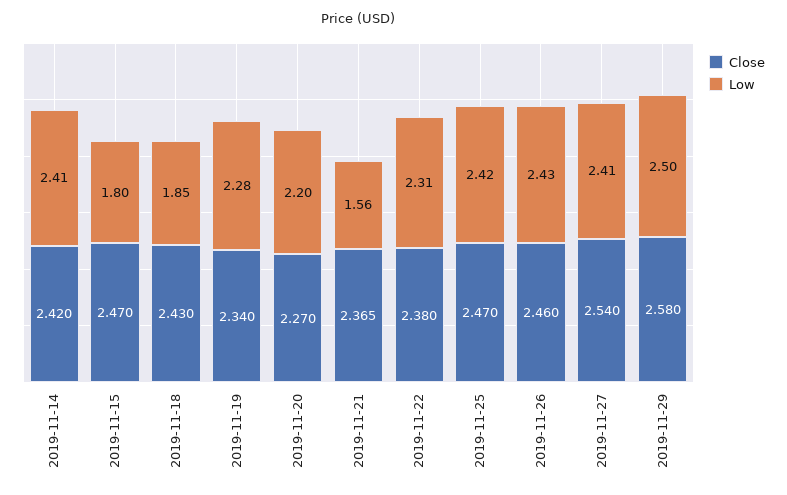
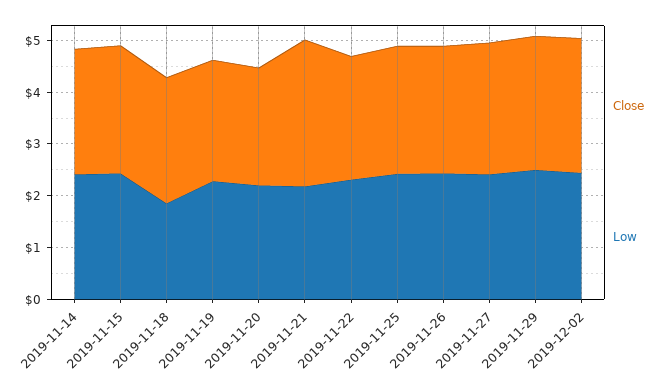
Low, 2019-11-15: 1.8 -> 2.4
Close, 2019-11-21: 2.365 -> 2.8
Low, 2019-11-21: 1.56 -> 2.2
Close, 2019-12-02: none -> 2.6
Low, 2019-12-02: none -> 2.4

